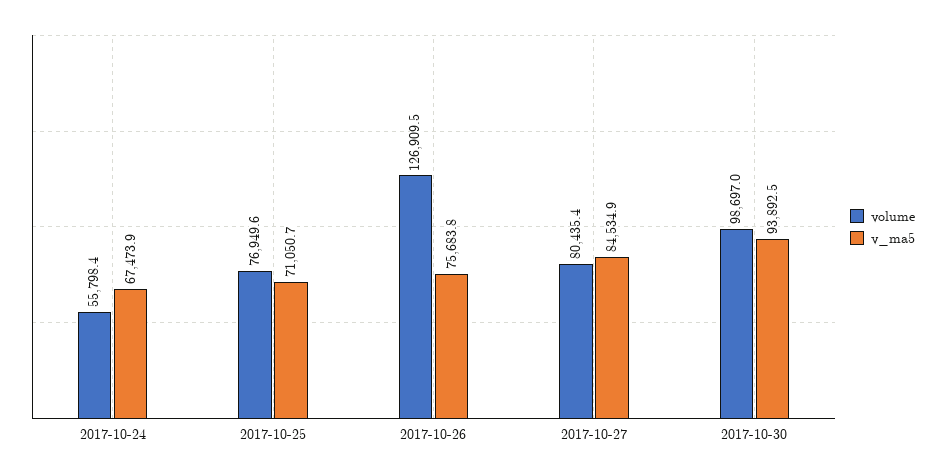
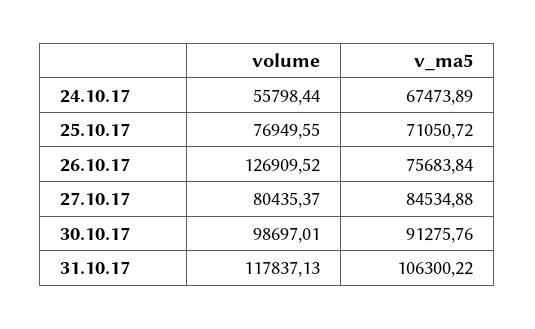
v_ma5, 2017-10-30: 93892.5 -> 91275.76
volume, 31.10.17: none -> 117837.13
v_ma5, 31.10.17: none -> 106300.22

